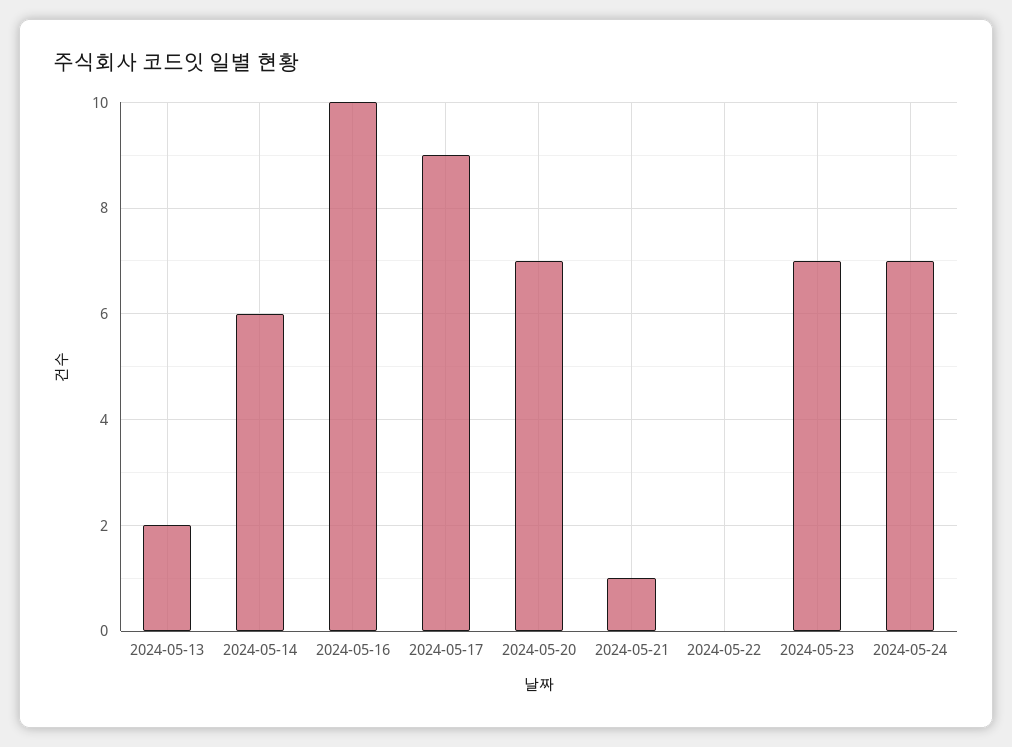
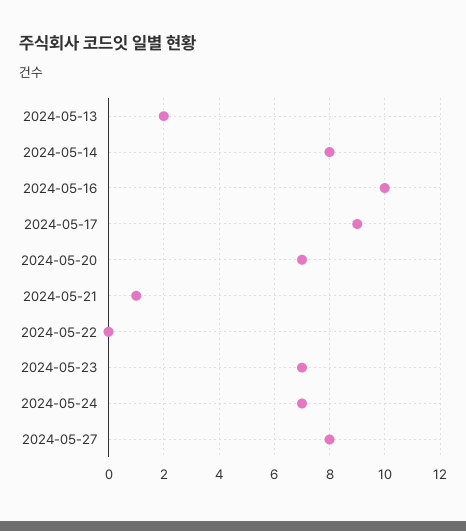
2024-05-14: 6 -> 8
2024-05-27: none -> 8

